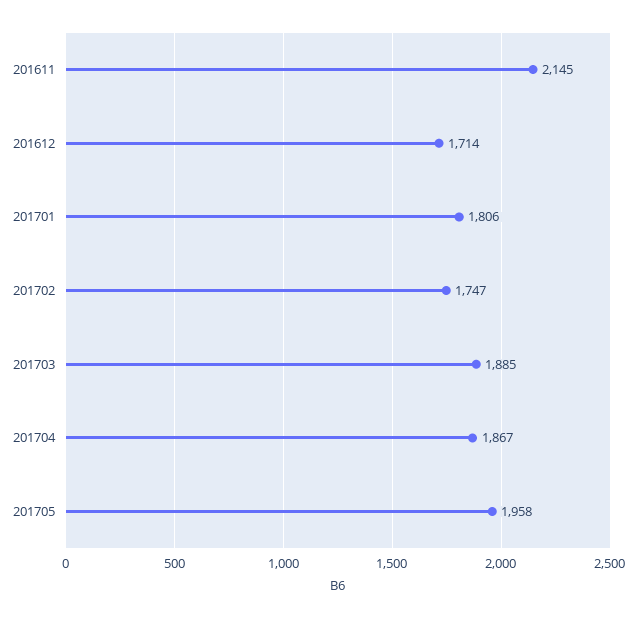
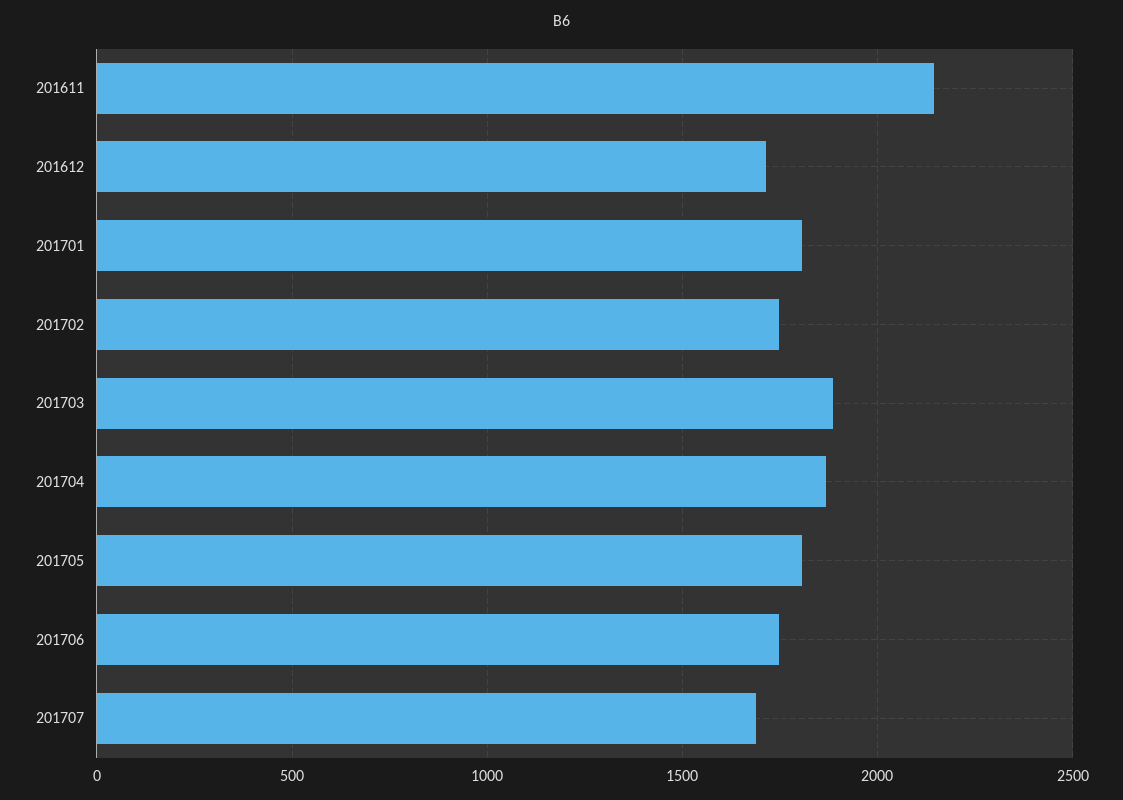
201705: 1958 -> 1800
201706: none -> 1750
201707: none -> 1700

